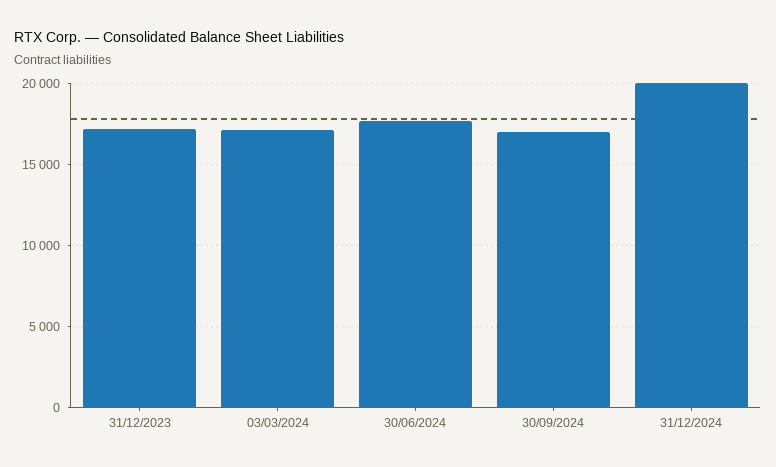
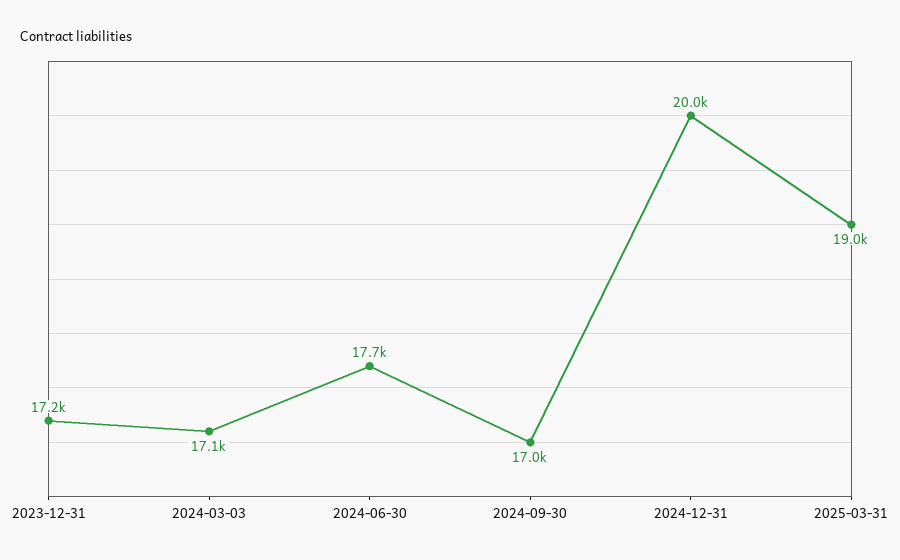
2025-03-31: none -> 19000

